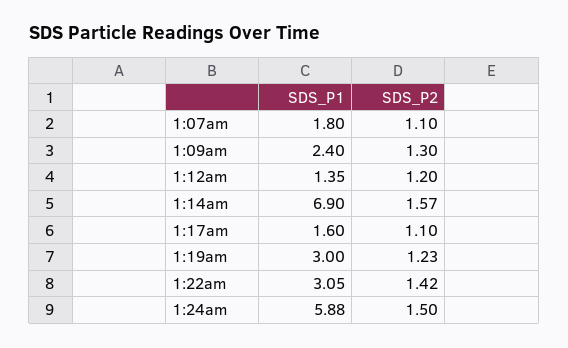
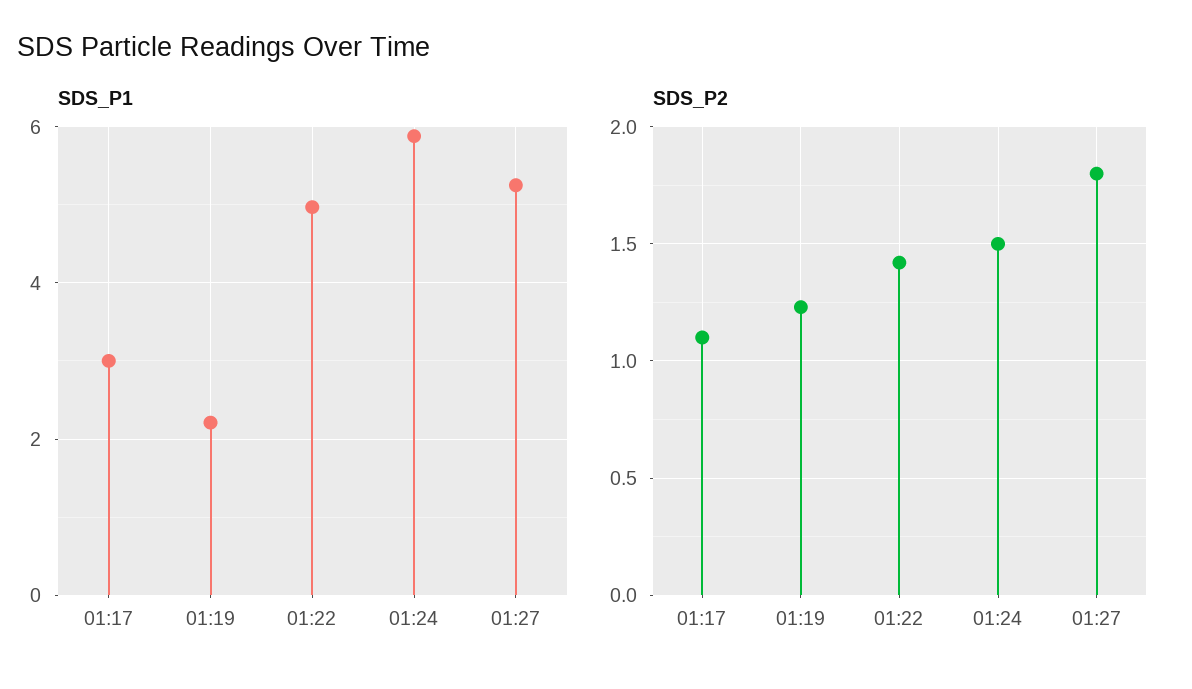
SDS_P1, 1:07am: 1.8 -> none
SDS_P2, 1:07am: 1.1 -> none
SDS_P1, 1:09am: 2.4 -> none
SDS_P2, 1:09am: 1.3 -> none
SDS_P1, 1:12am: 1.35 -> none
SDS_P2, 1:12am: 1.2 -> none
SDS_P1, 1:14am: 6.9 -> none
SDS_P2, 1:14am: 1.57 -> none
SDS_P1, 1:17am: 1.6 -> 3
SDS_P1, 1:19am: 3 -> 2.2
SDS_P1, 1:22am: 3.05 -> 5
SDS_P1, 01:27: none -> 5.2
SDS_P2, 01:27: none -> 1.8

